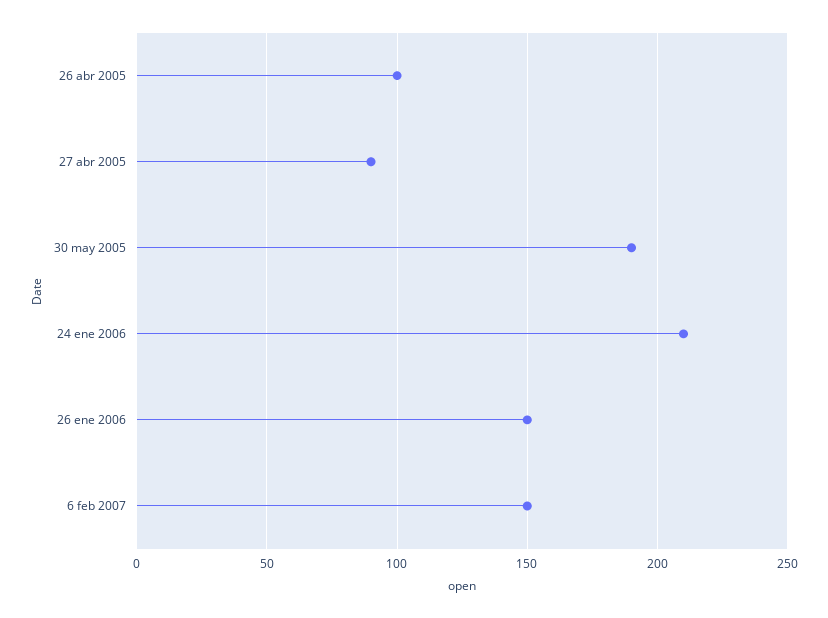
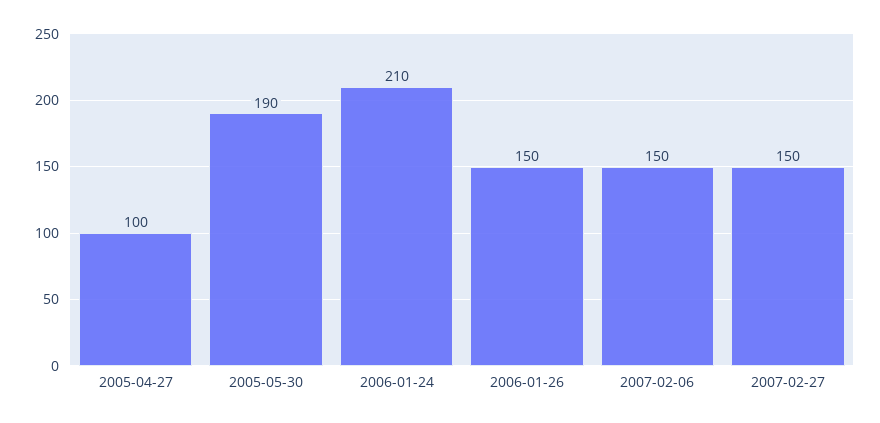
26 abr 2005: 100 -> none
27 abr 2005: 90 -> 100
2007-02-27: none -> 150

